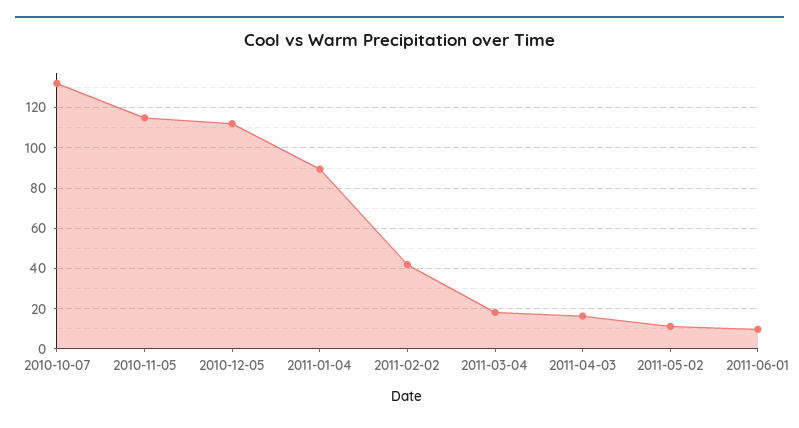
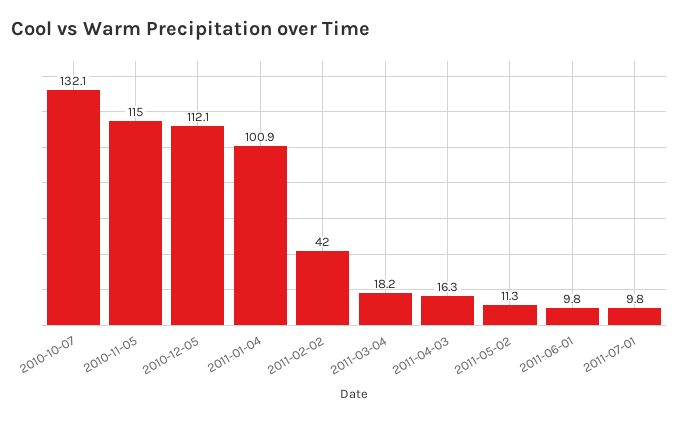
2011-01-04: 90 -> 100.9
2011-07-01: none -> 9.8

